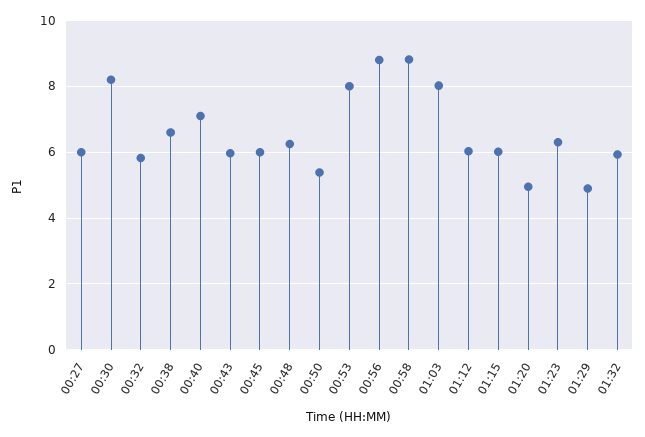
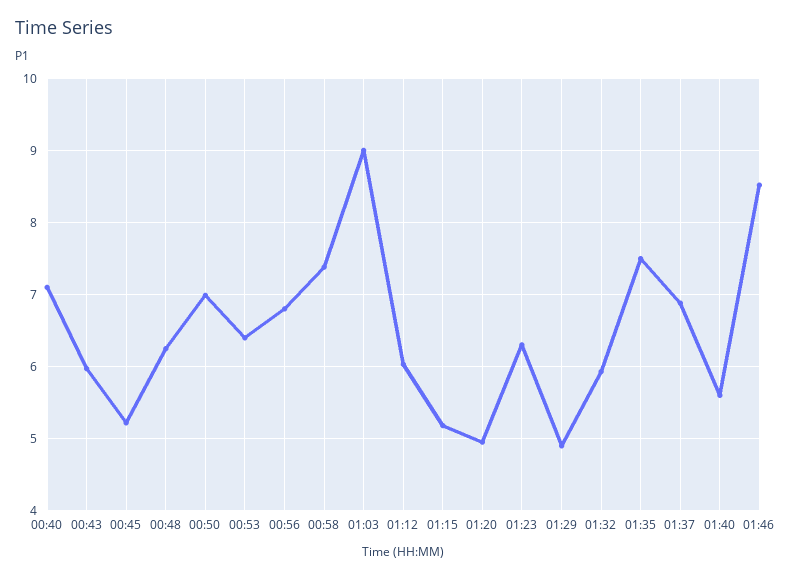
00:27: 6 -> none
00:30: 8.2 -> none
00:32: 5.8 -> none
00:38: 6.6 -> none
00:45: 6 -> 5.2
00:50: 5.4 -> 7
00:53: 8 -> 6.4
00:56: 8.8 -> 6.8
00:58: 8.8 -> 7.4
01:03: 8 -> 9
01:15: 6 -> 5.2
01:35: none -> 7.5
01:37: none -> 6.9
01:40: none -> 5.6
01:46: none -> 8.5

